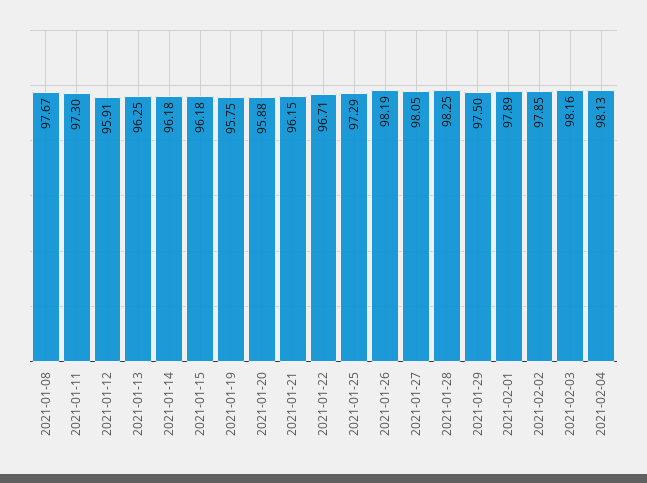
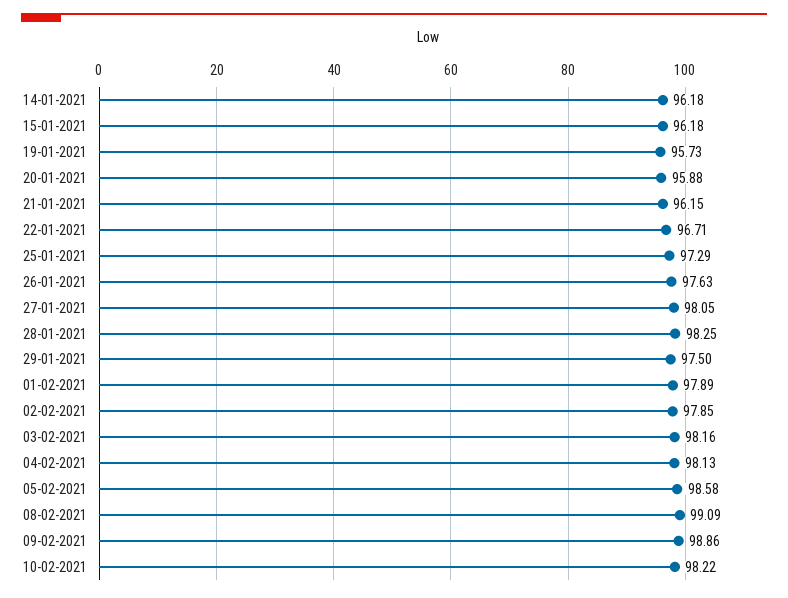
2021-01-08: 97.67 -> none
2021-01-11: 97.3 -> none
2021-01-12: 95.91 -> none
2021-01-13: 96.25 -> none
2021-01-19: 95.75 -> 95.73
2021-01-26: 98.19 -> 97.63
05-02-2021: none -> 98.58
08-02-2021: none -> 99.09
09-02-2021: none -> 98.86
10-02-2021: none -> 98.22

